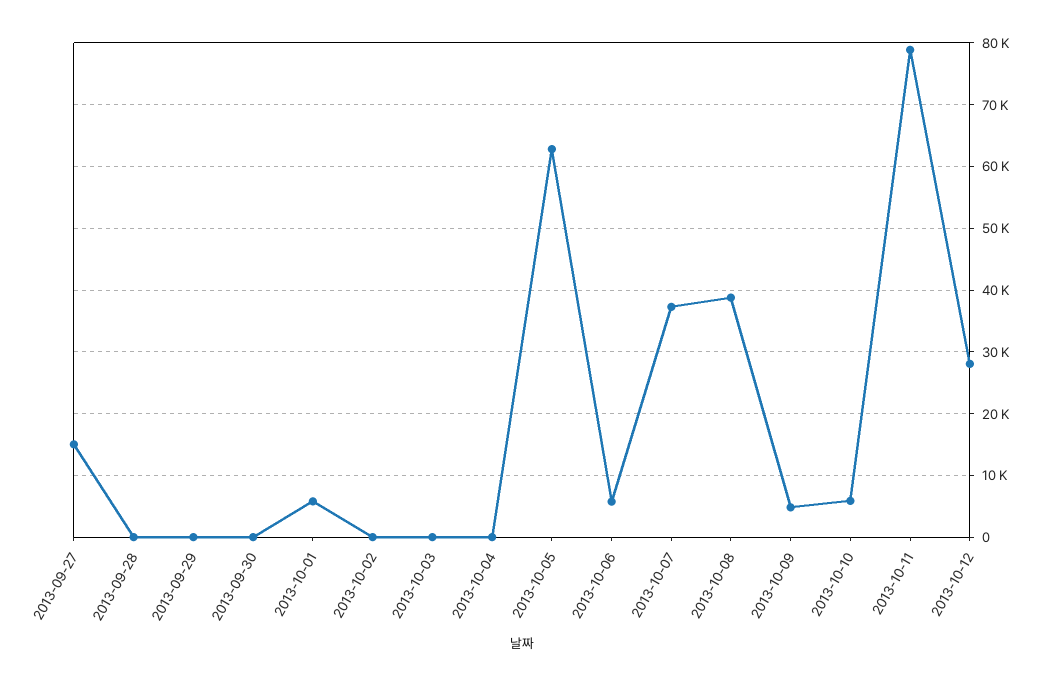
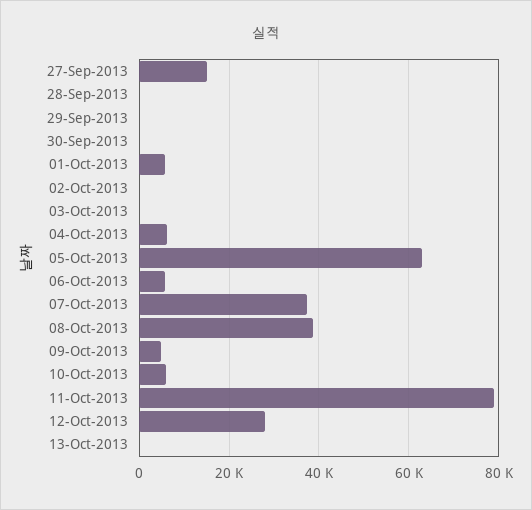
2013-10-04: 0 -> 6000
13-Oct-2013: none -> 0

